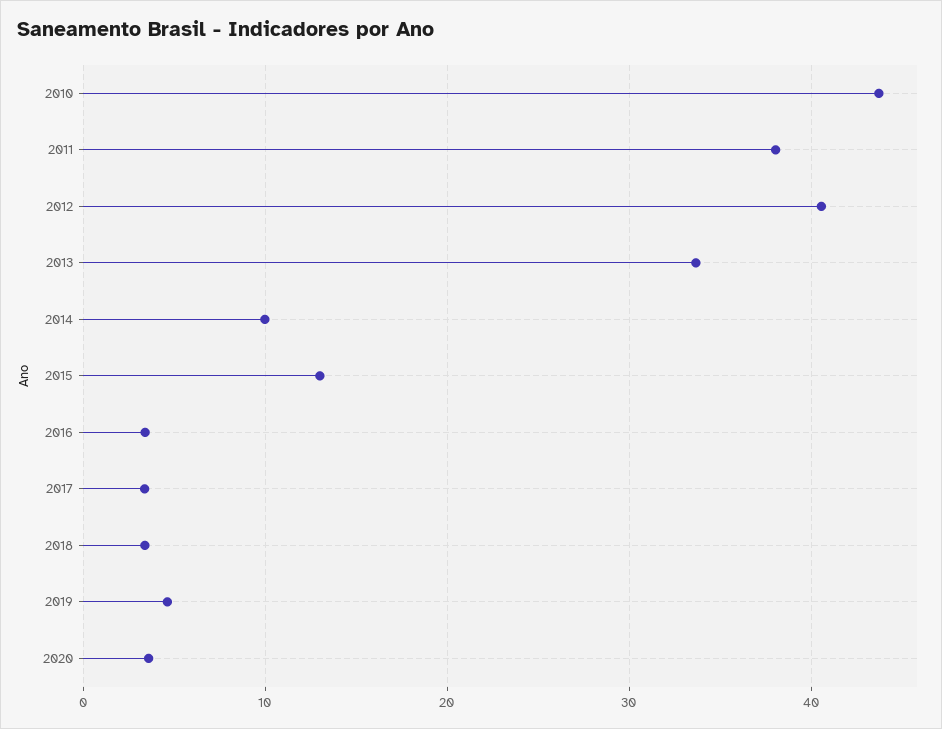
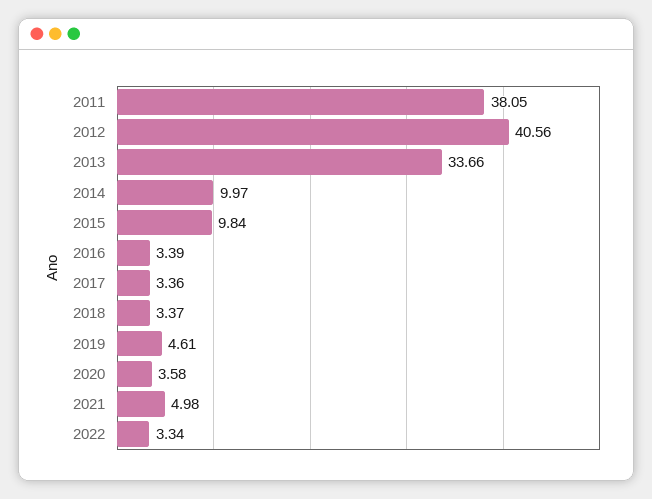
2010: 44 -> none
2015: 13 -> 9.84
2021: none -> 4.98
2022: none -> 3.34

